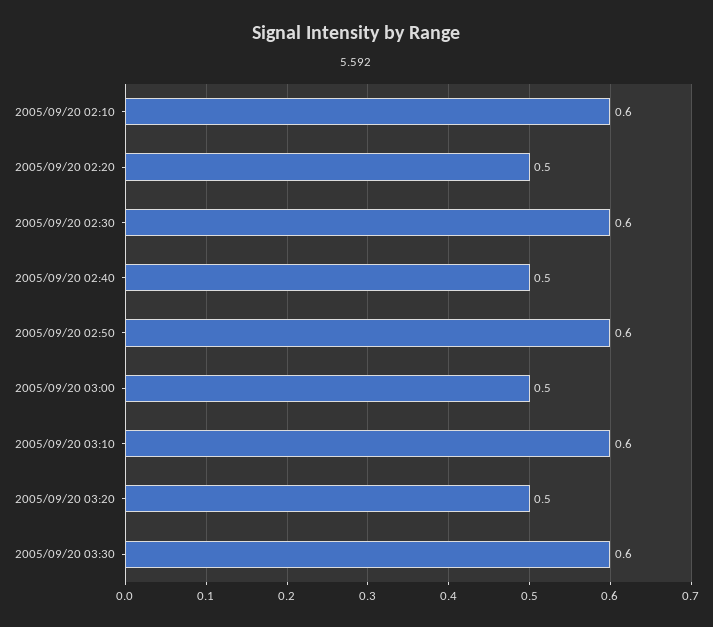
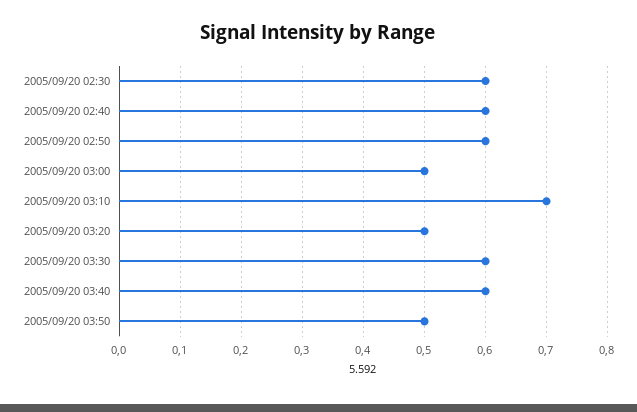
2005/09/20 02:10: 0.6 -> none
2005/09/20 02:20: 0.5 -> none
2005/09/20 02:40: 0.5 -> 0.6
2005/09/20 03:10: 0.6 -> 0.7
2005/09/20 03:40: none -> 0.6
2005/09/20 03:50: none -> 0.5

